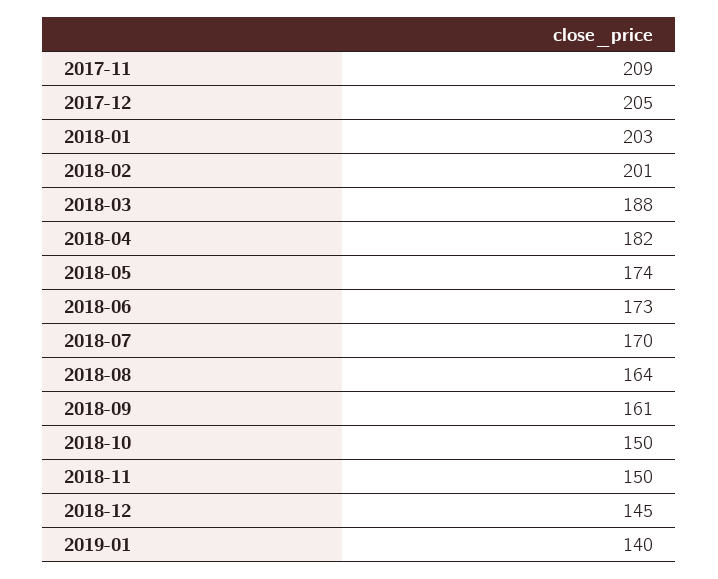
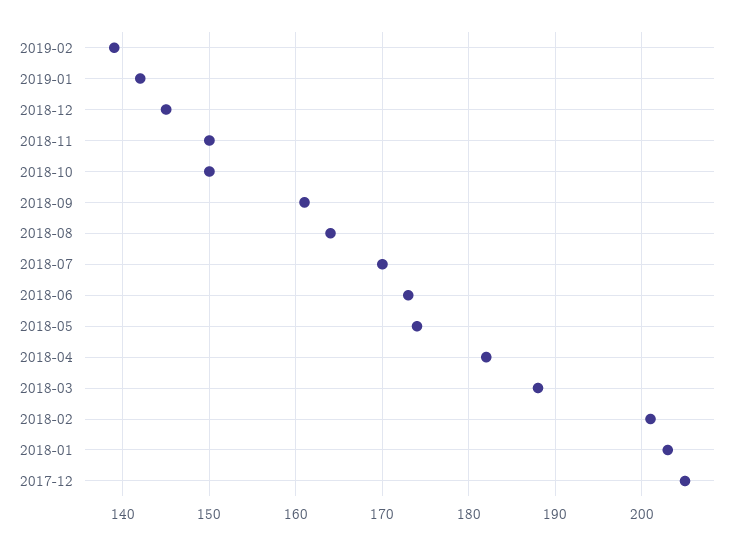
2017-11: 209 -> none
2019-01: 140 -> 142
2019-02: none -> 139

